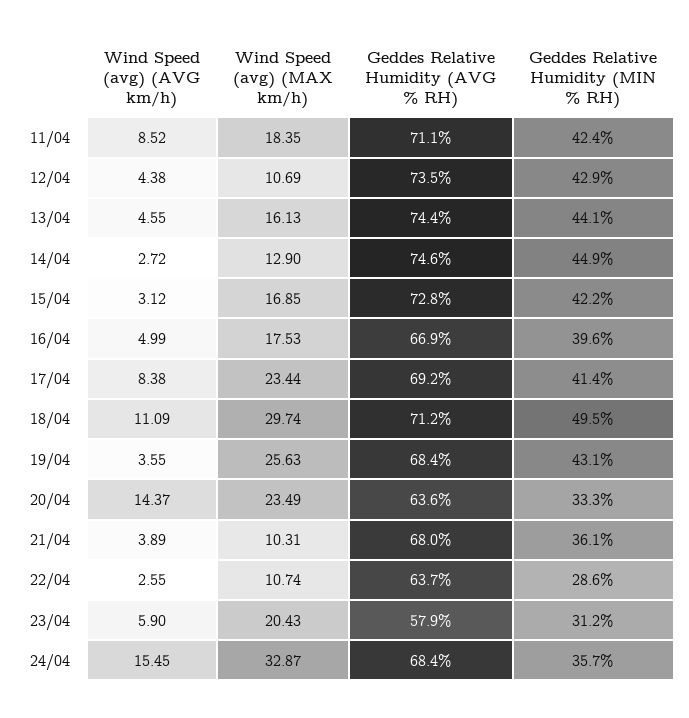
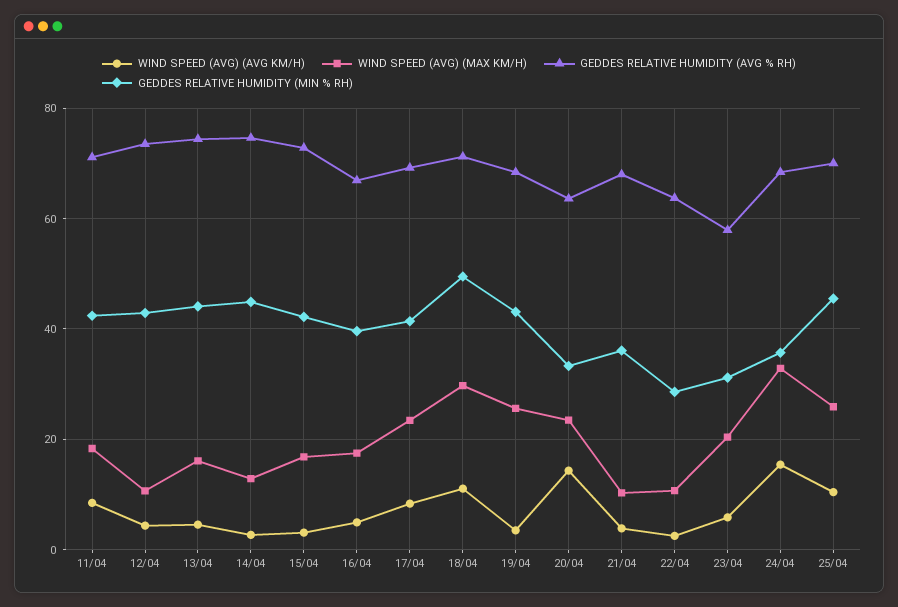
Wind Speed (avg) (AVG km/h), 25/04: none -> 10
Wind Speed (avg) (MAX km/h), 25/04: none -> 26
Geddes Relative Humidity (AVG % RH), 25/04: none -> 70
Geddes Relative Humidity (MIN % RH), 25/04: none -> 46

